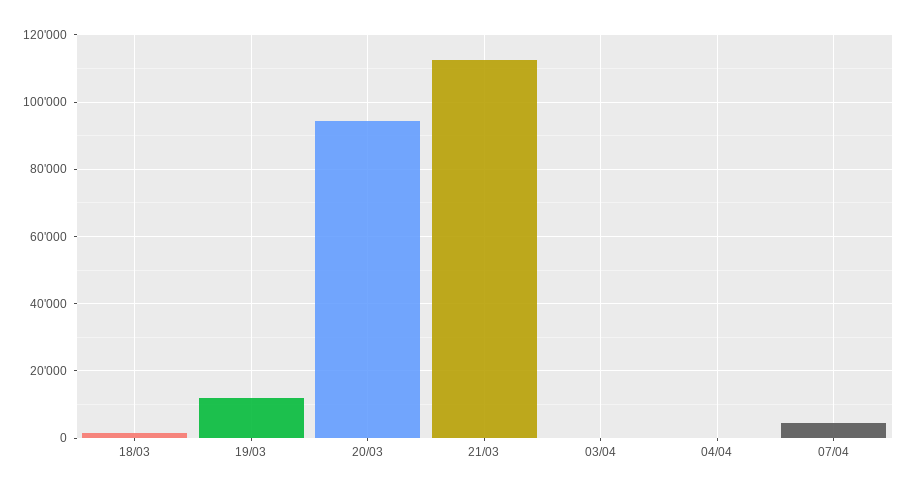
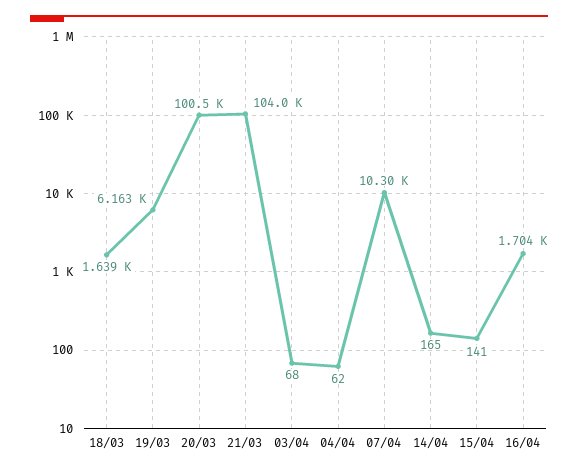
19/03: 12000 -> 6163
20/03: 94000 -> 100500
21/03: 112000 -> 104000
07/04: 4000 -> 10300
14/04: none -> 165
15/04: none -> 141
16/04: none -> 1704

